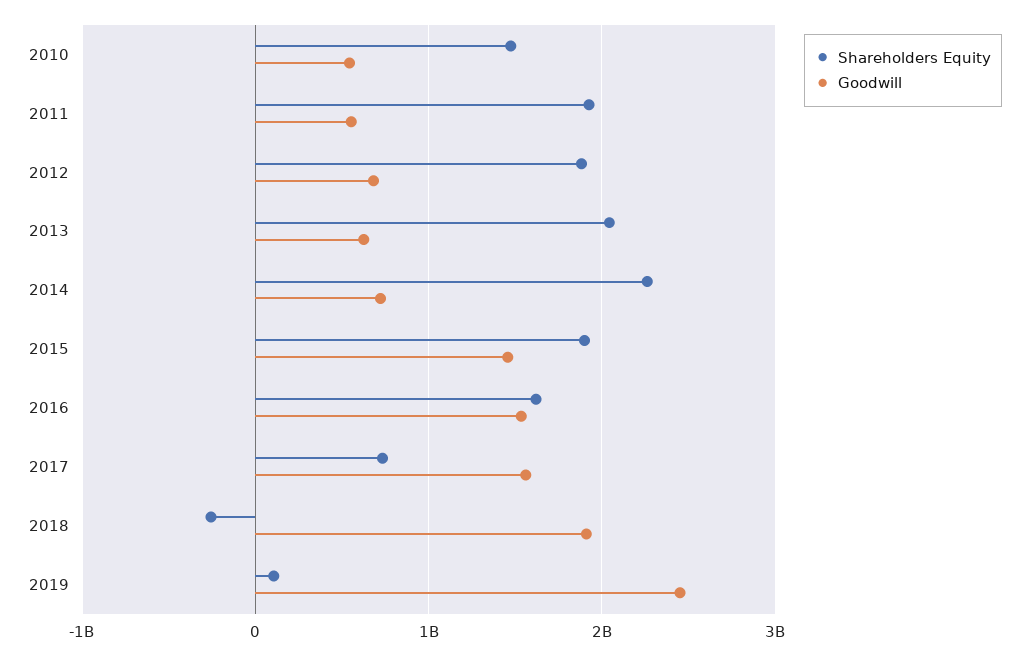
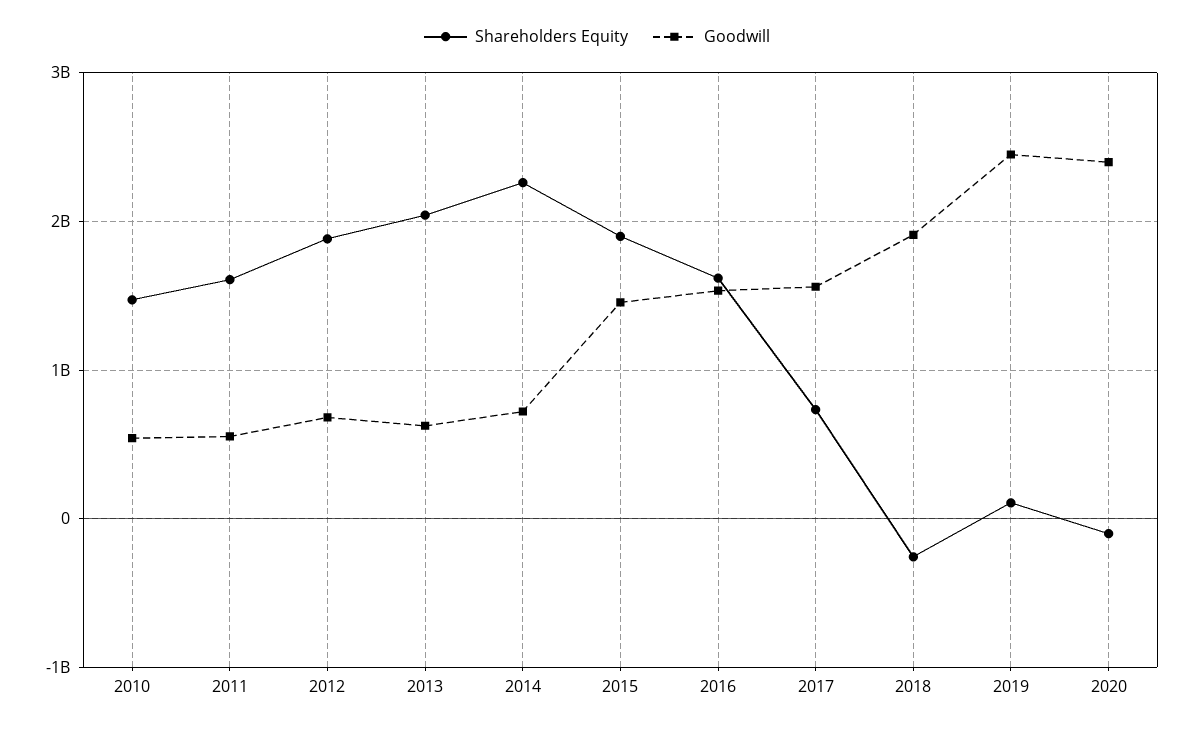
Shareholders Equity, 2011: 1900000000 -> 1600000000
Shareholders Equity, 2020: none -> -100000000
Goodwill, 2020: none -> 2400000000

